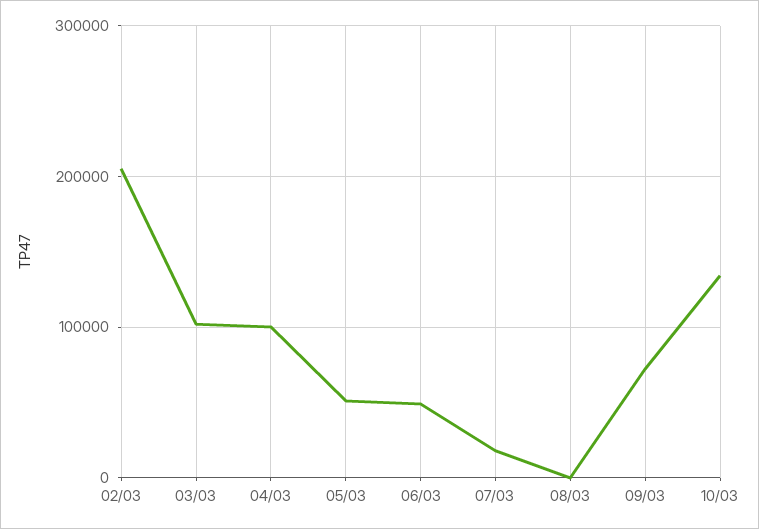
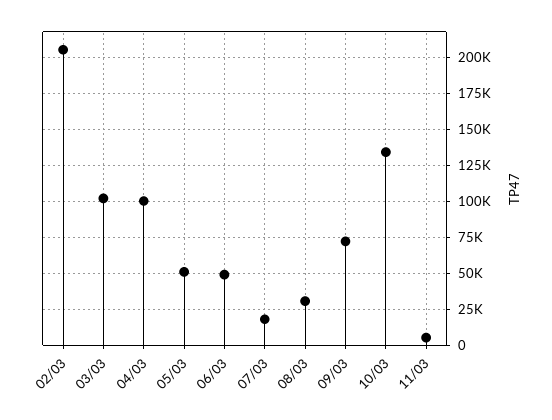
08/03: 0 -> 30000
11/03: none -> 5000

